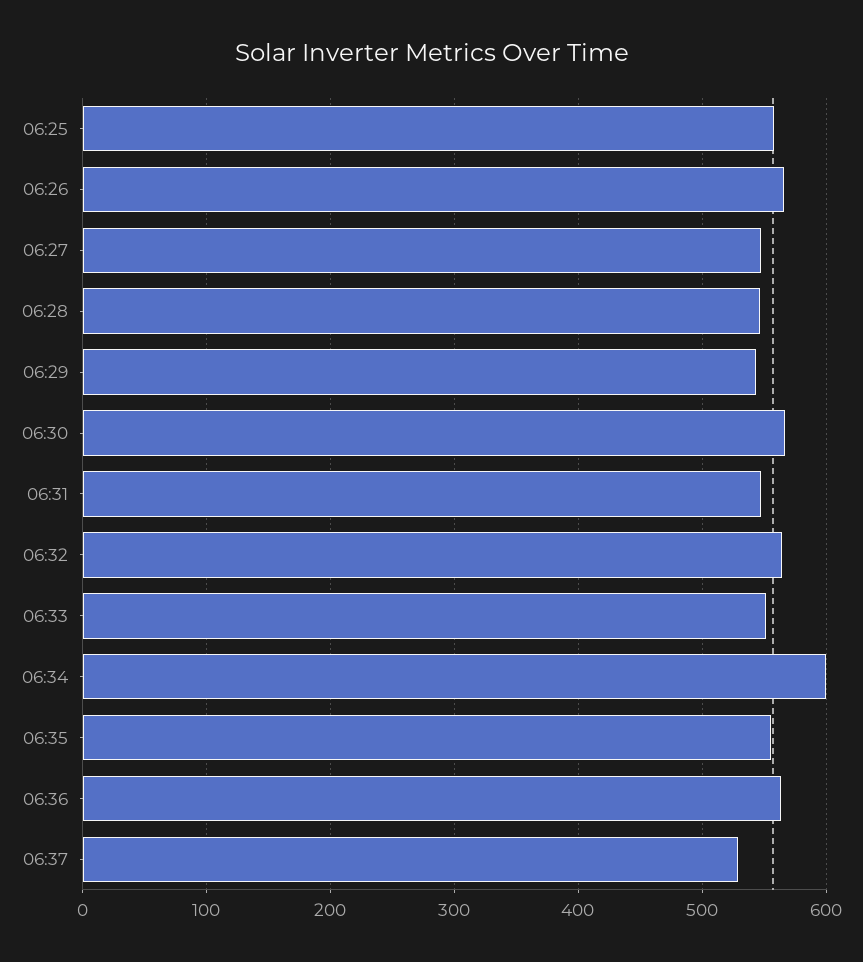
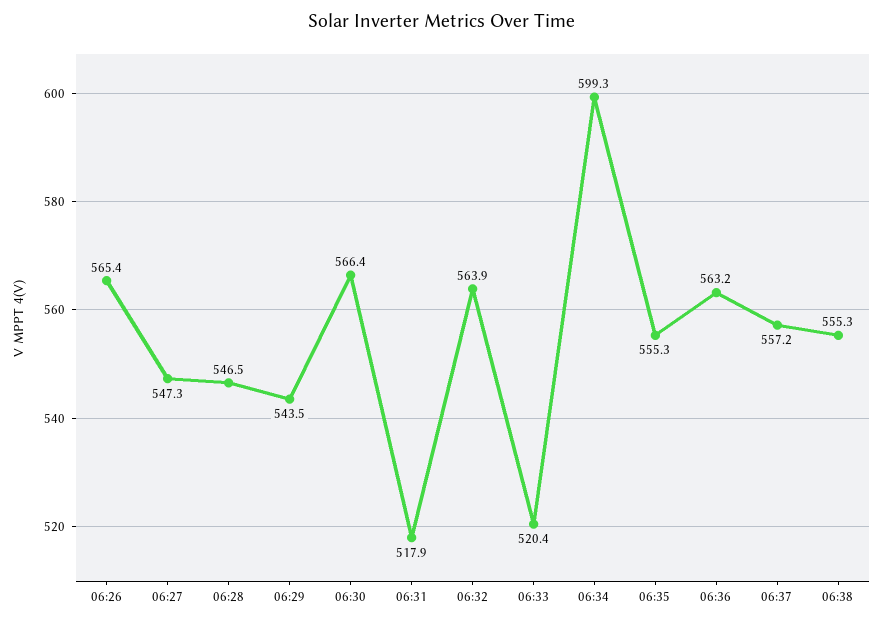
06:25: 560 -> none
06:31: 550 -> 517.9
06:33: 550 -> 520.4
06:37: 530 -> 557.2
06:38: none -> 555.3

